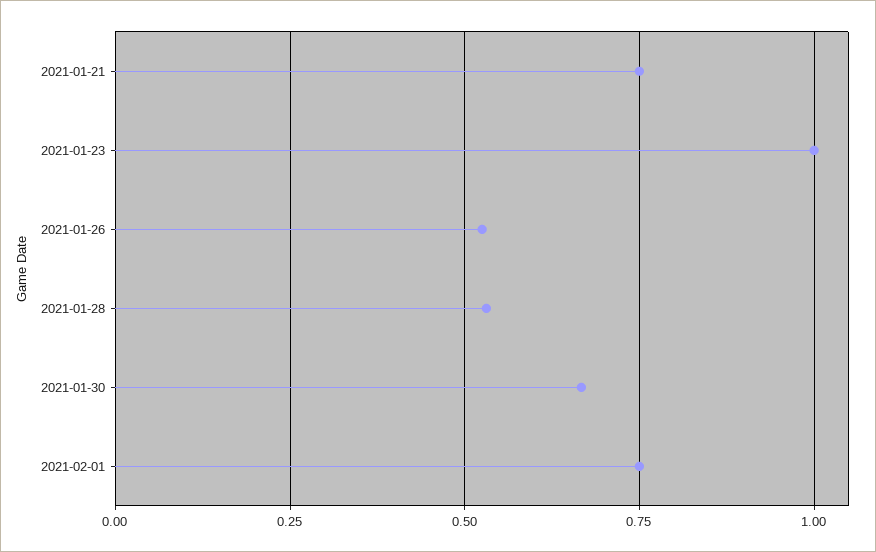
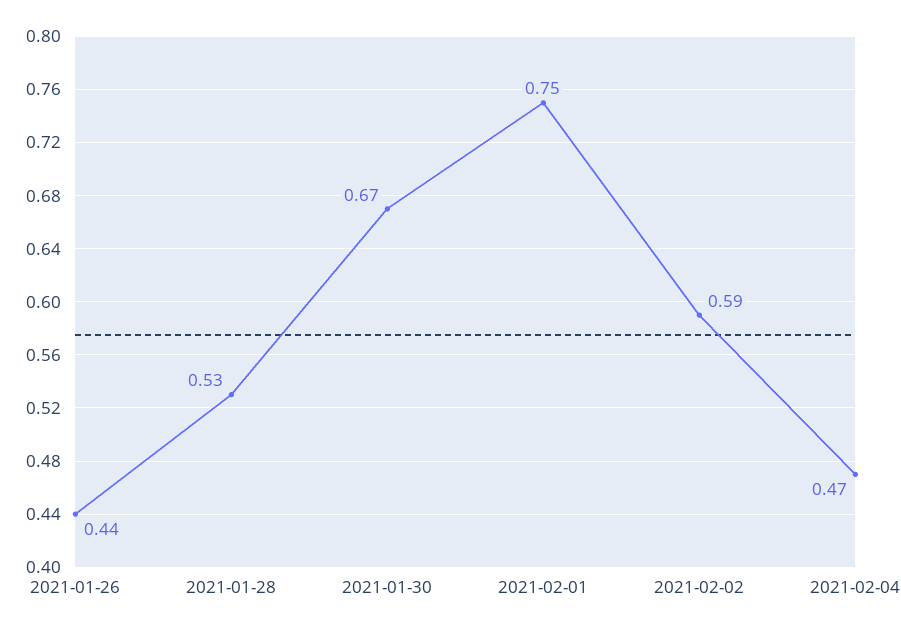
2021-01-21: 0.75 -> none
2021-01-23: 1 -> none
2021-01-26: 0.525 -> 0.44
2021-02-02: none -> 0.59
2021-02-04: none -> 0.47

